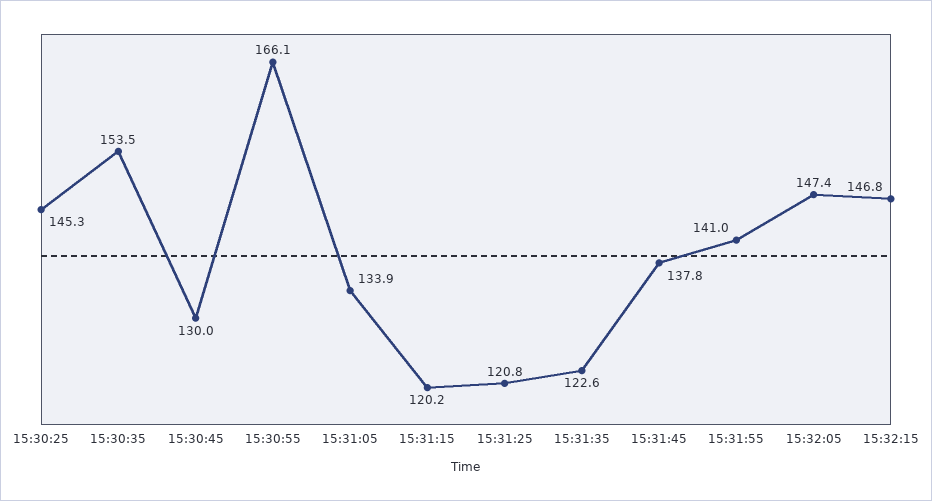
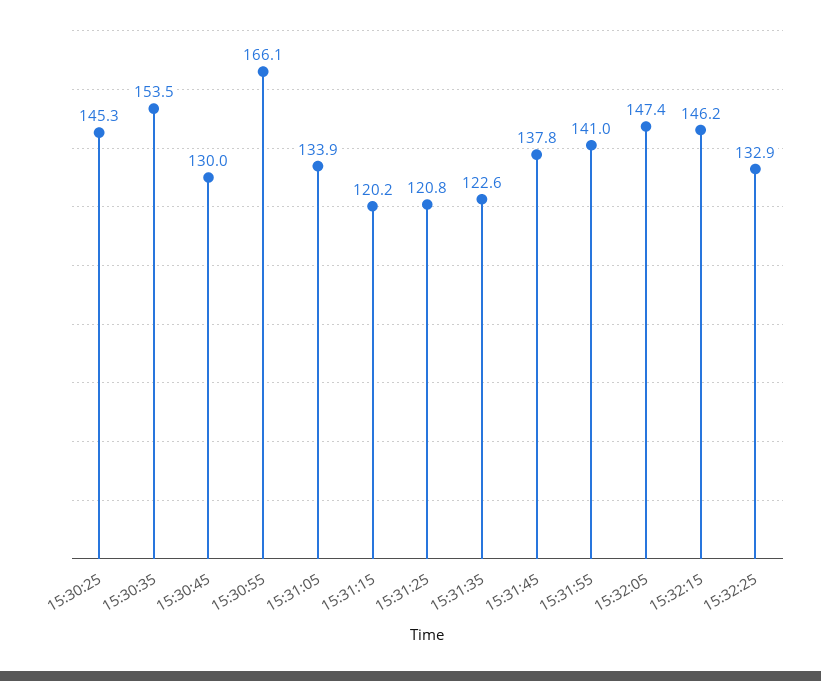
15:32:15: 146.8 -> 146.2
15:32:25: none -> 132.9

